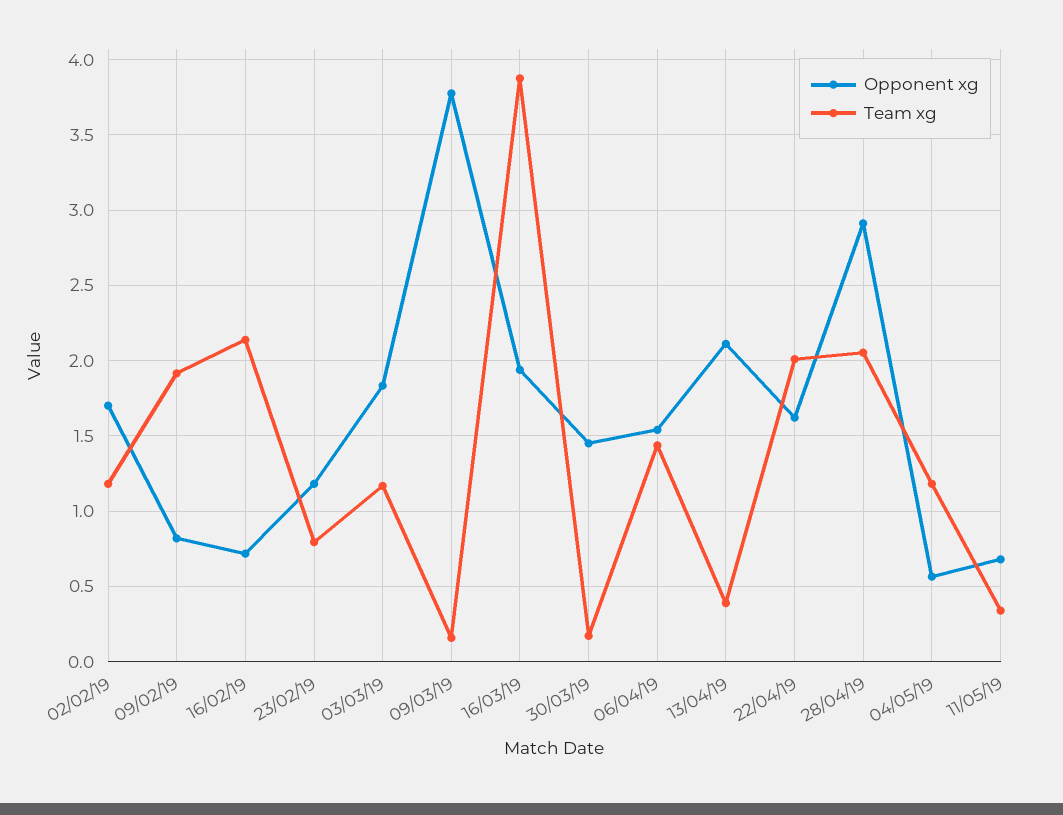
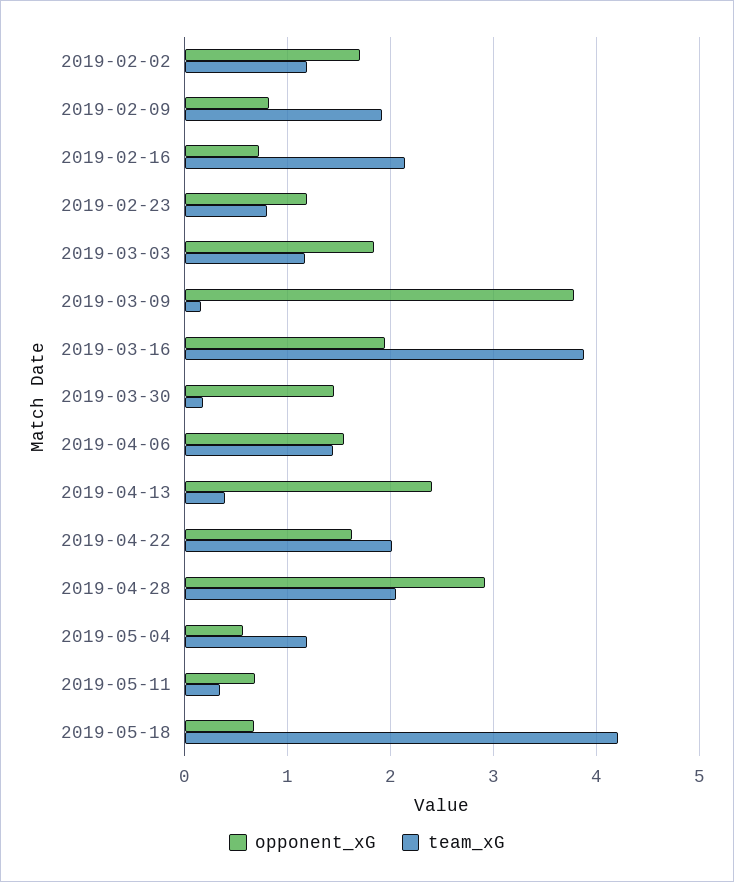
Opponent xg, 13/04/19: 2.1 -> 2.4
Opponent xg, 2019-05-18: none -> 0.7
Team xg, 2019-05-18: none -> 4.2

